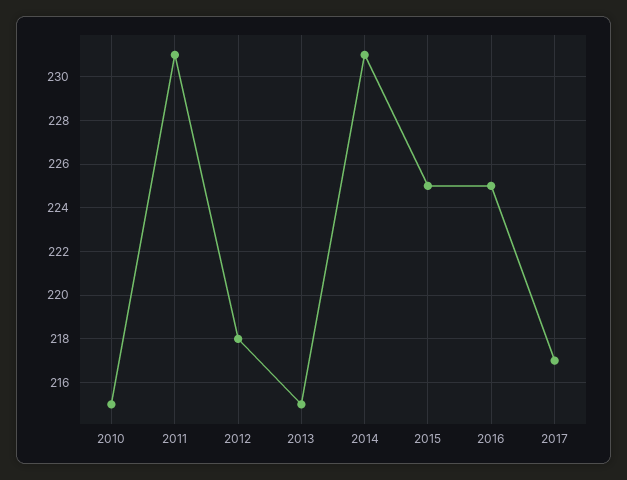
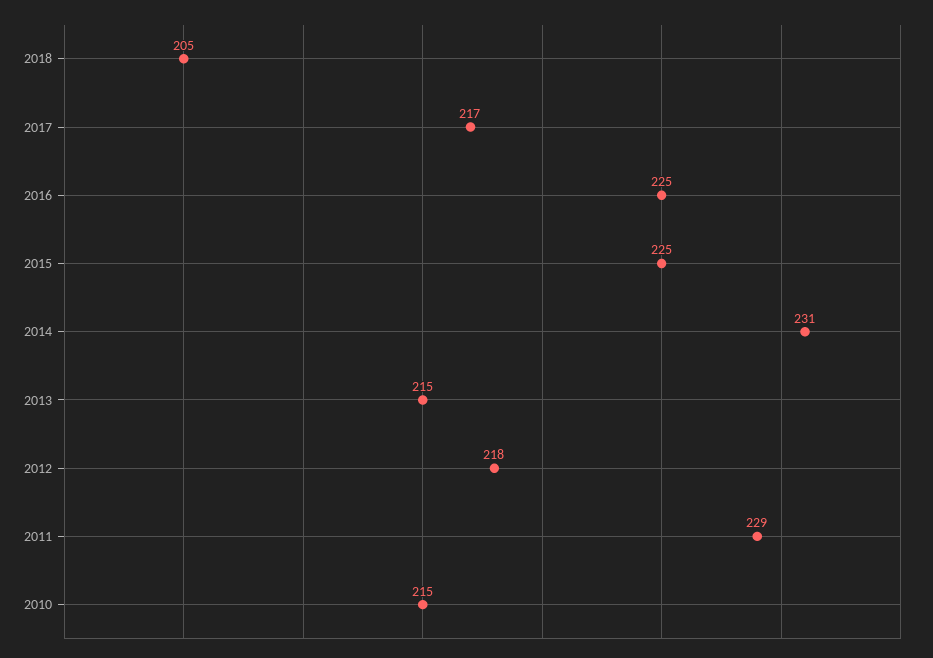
2011: 231 -> 229
2018: none -> 205

